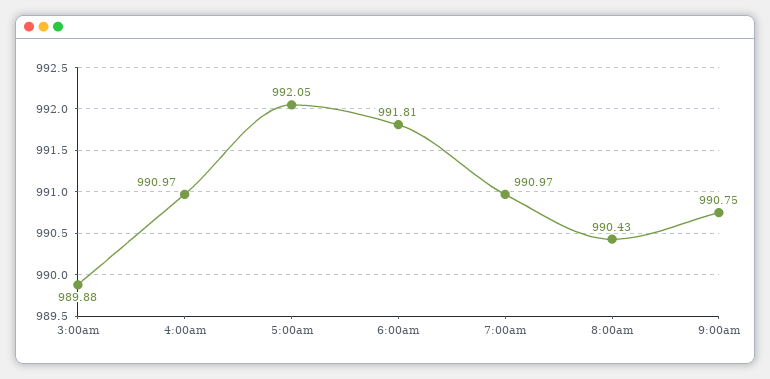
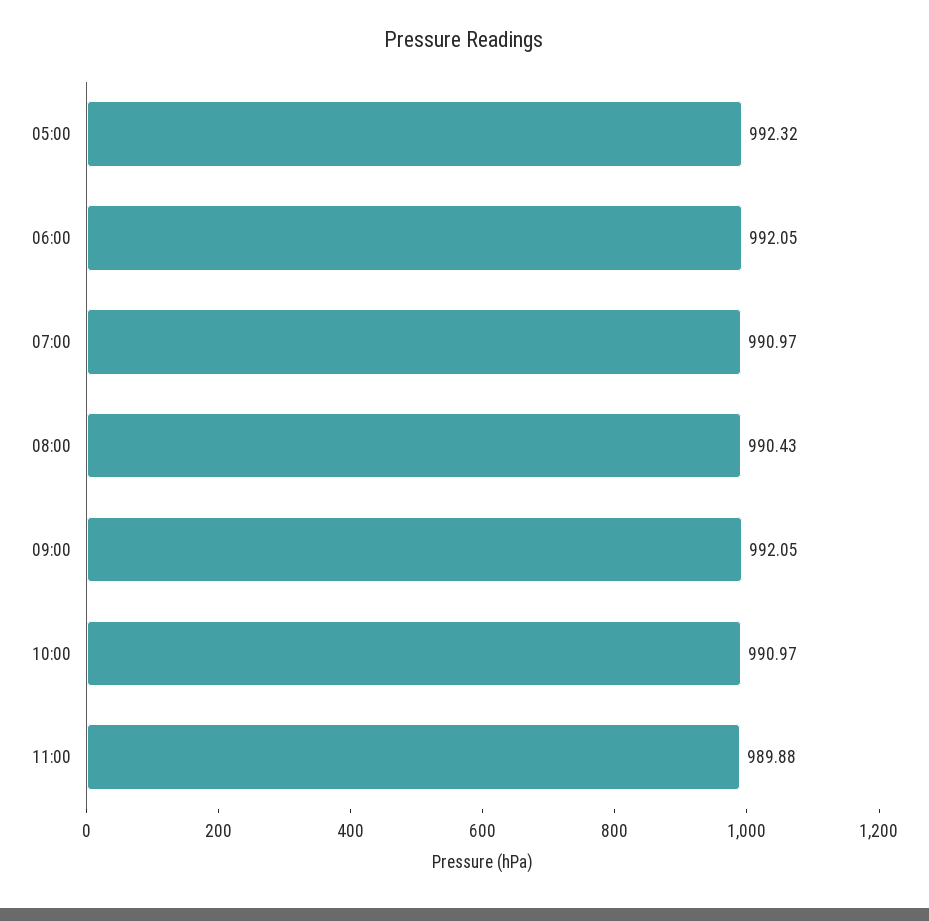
3:00am: 989.88 -> none
4:00am: 990.97 -> none
5:00am: 992.05 -> 992.32
6:00am: 991.81 -> 992.05
9:00am: 990.75 -> 992.05
10:00: none -> 990.97
11:00: none -> 989.88

